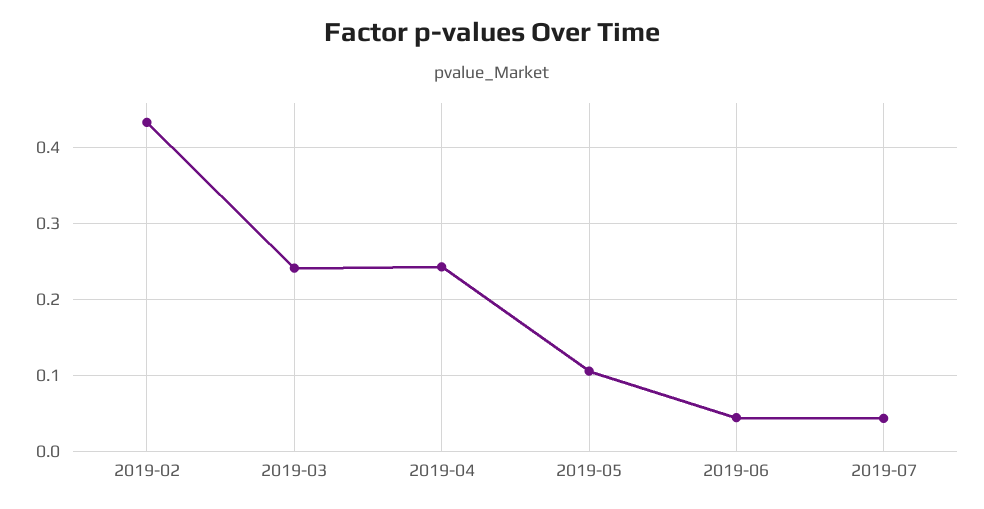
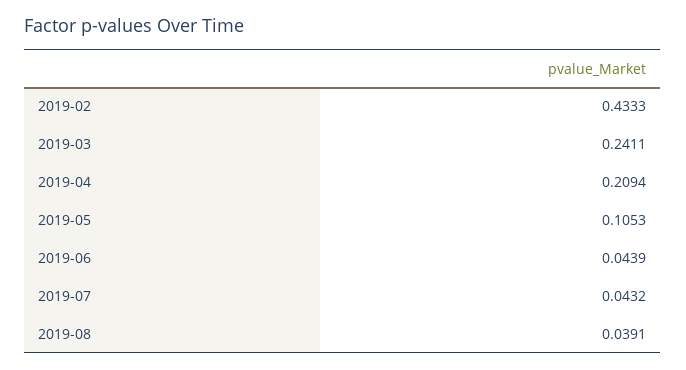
2019-04: 0.24 -> 0.2094
2019-08: none -> 0.0391

